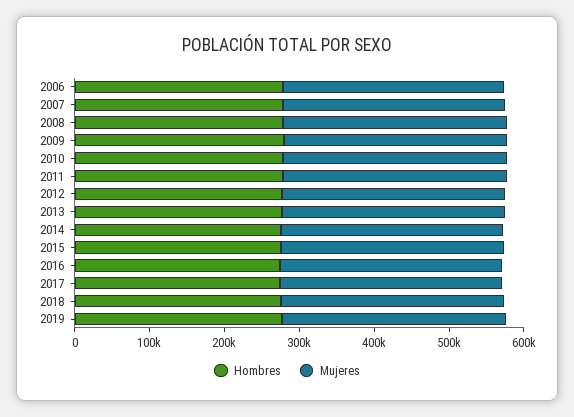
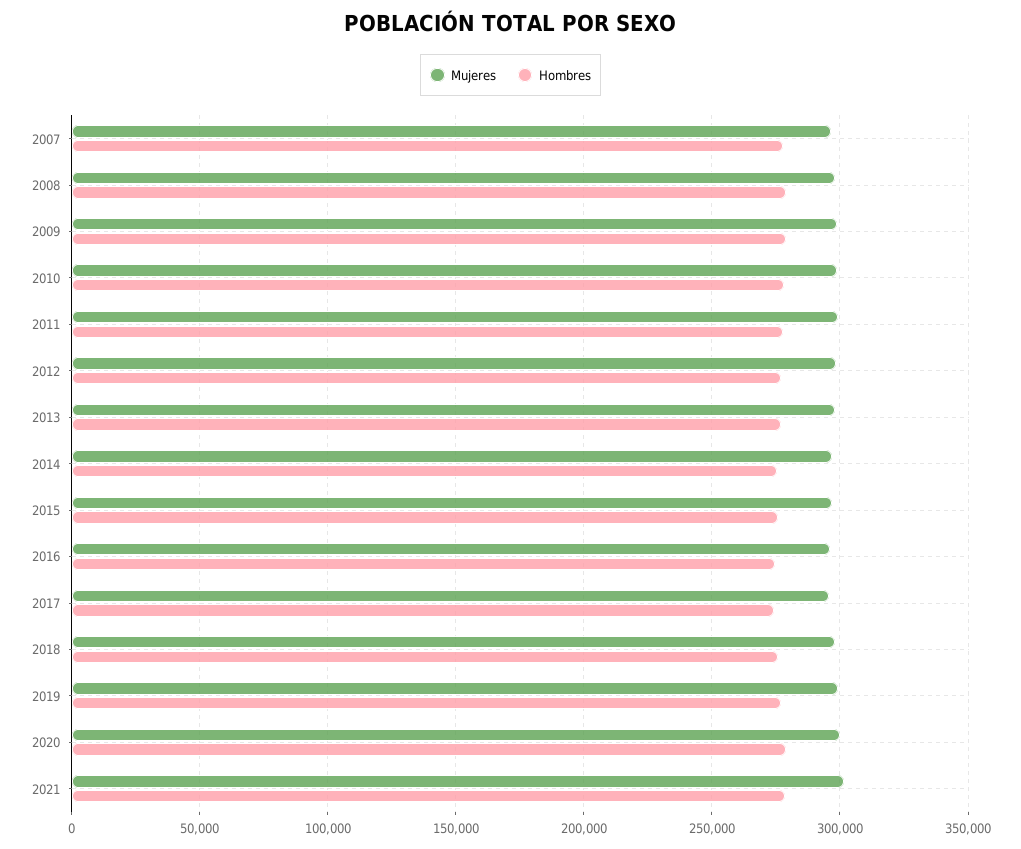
Hombres, 2006: 280000 -> none
Mujeres, 2006: 300000 -> none
Mujeres, 2020: none -> 300000
Hombres, 2020: none -> 280000
Mujeres, 2021: none -> 300000
Hombres, 2021: none -> 280000

